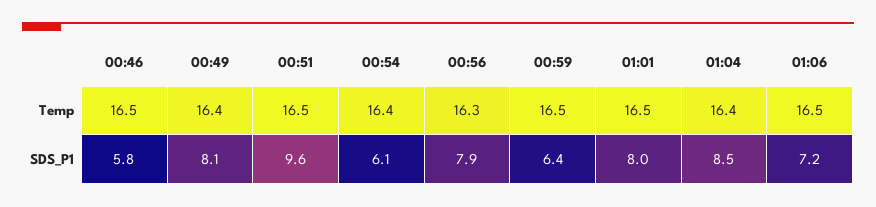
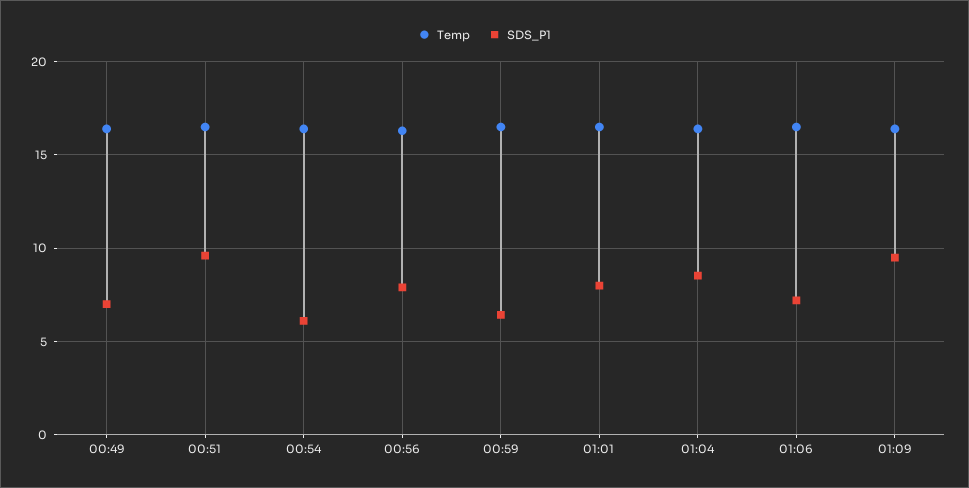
Temp, 00:46: 16.5 -> none
SDS_P1, 00:46: 5.8 -> none
SDS_P1, 00:49: 8.1 -> 7
Temp, 01:09: none -> 16.5
SDS_P1, 01:09: none -> 9.5

